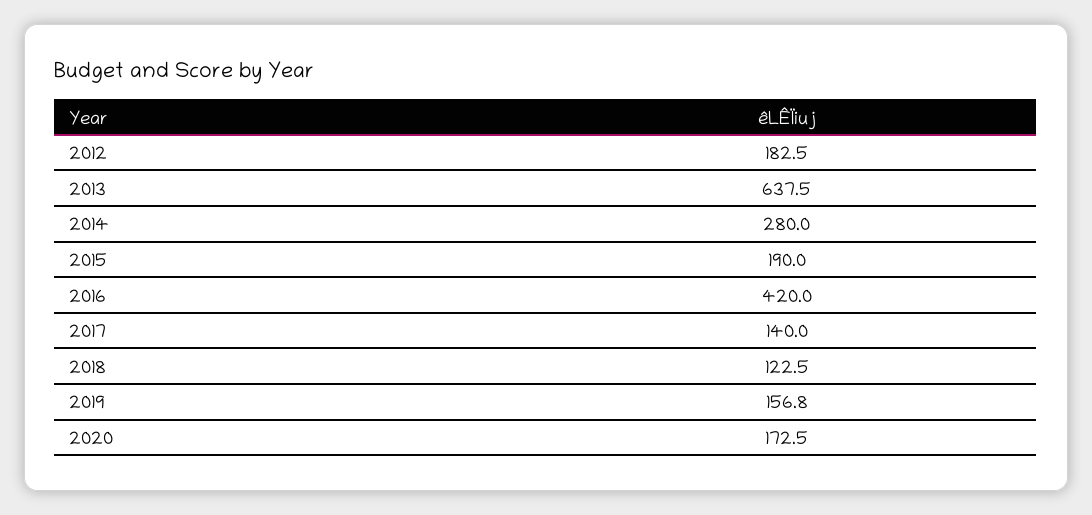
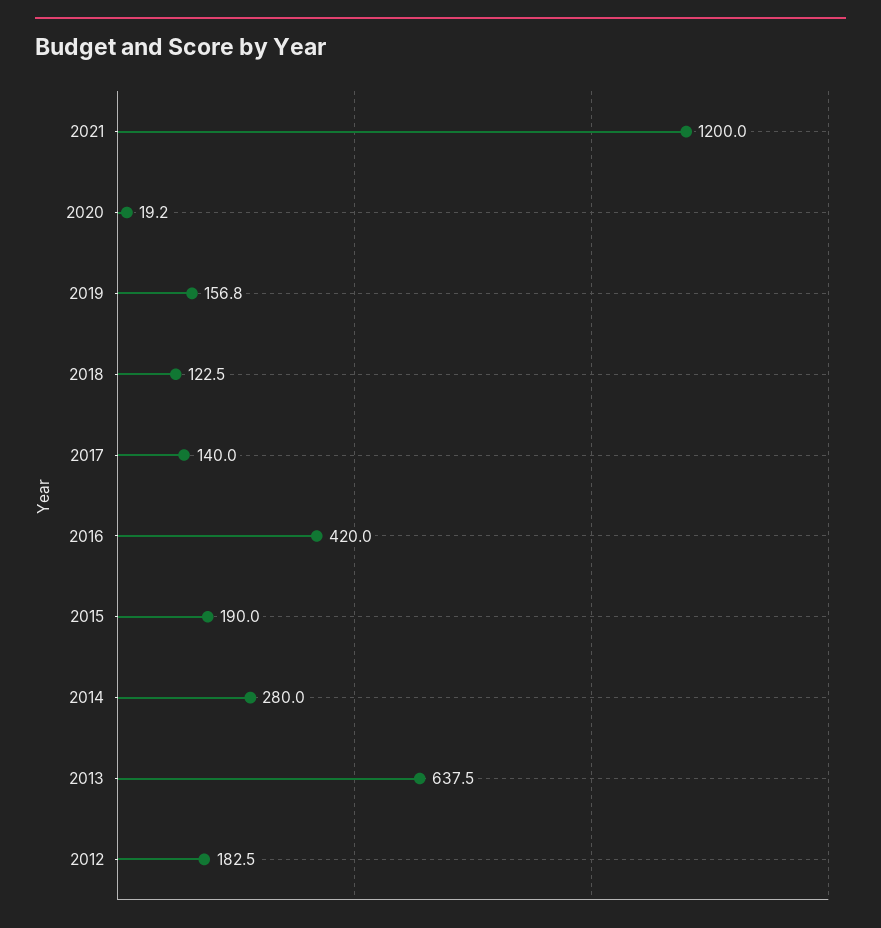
2020: 172.5 -> 19.2
2021: none -> 1200

